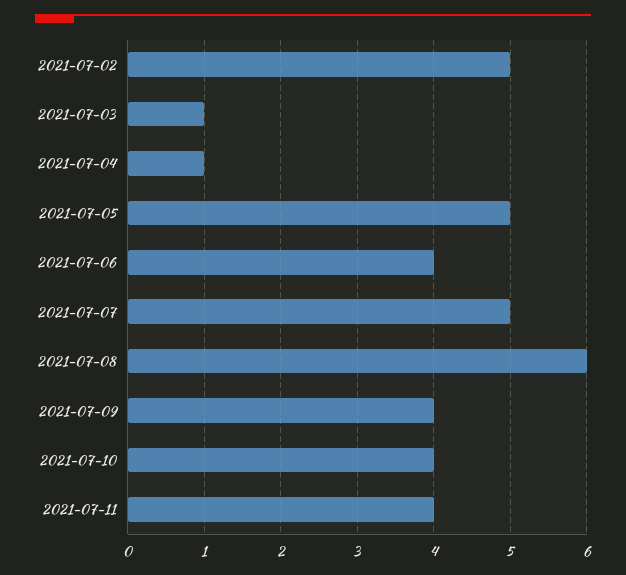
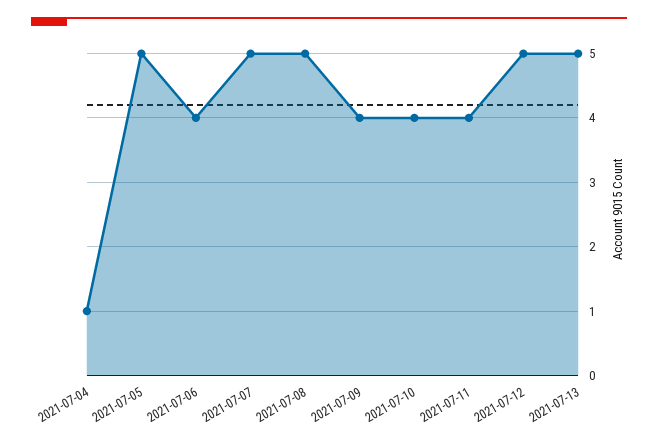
2021-07-02: 5 -> none
2021-07-03: 1 -> none
2021-07-08: 6 -> 5
2021-07-12: none -> 5
2021-07-13: none -> 5

